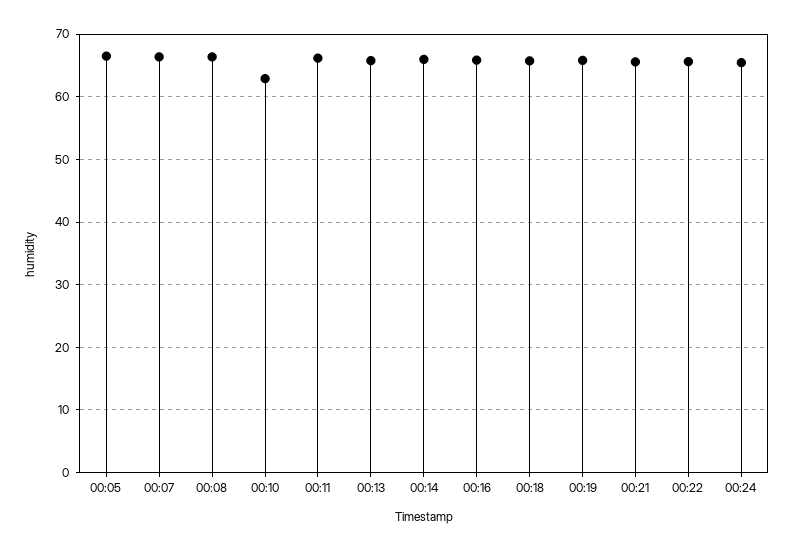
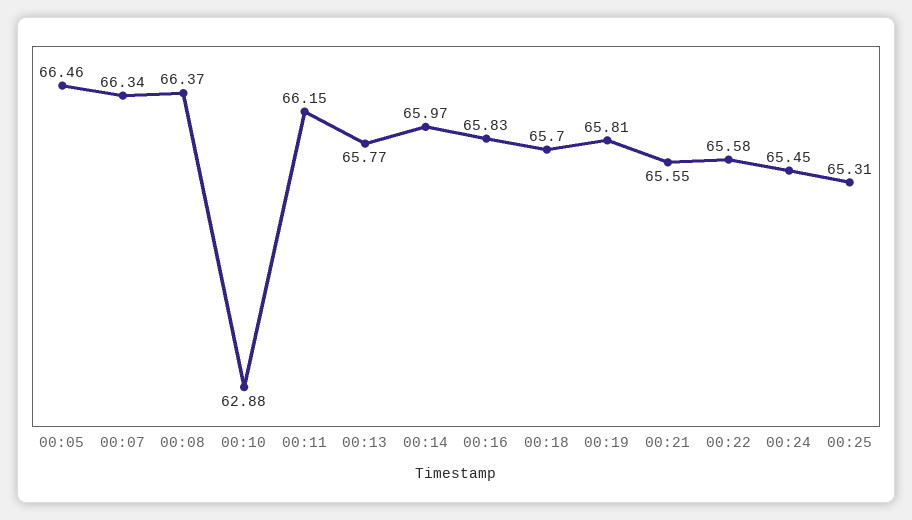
00:25: none -> 65.31

